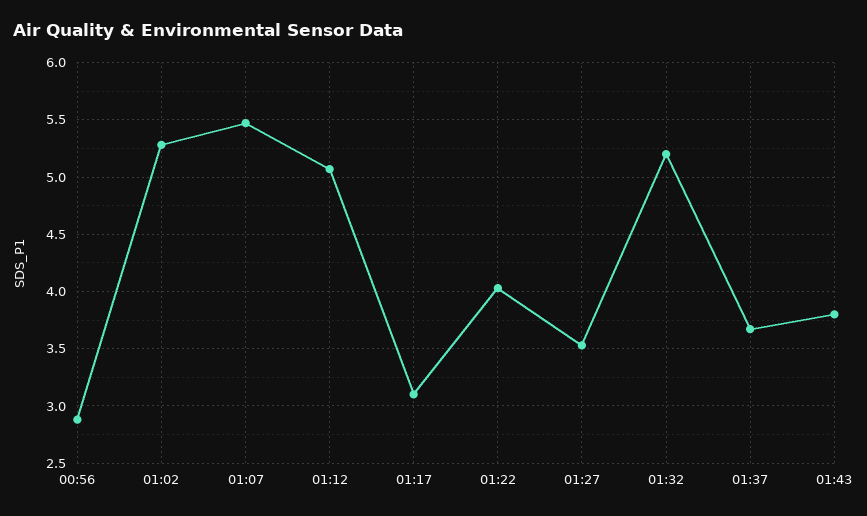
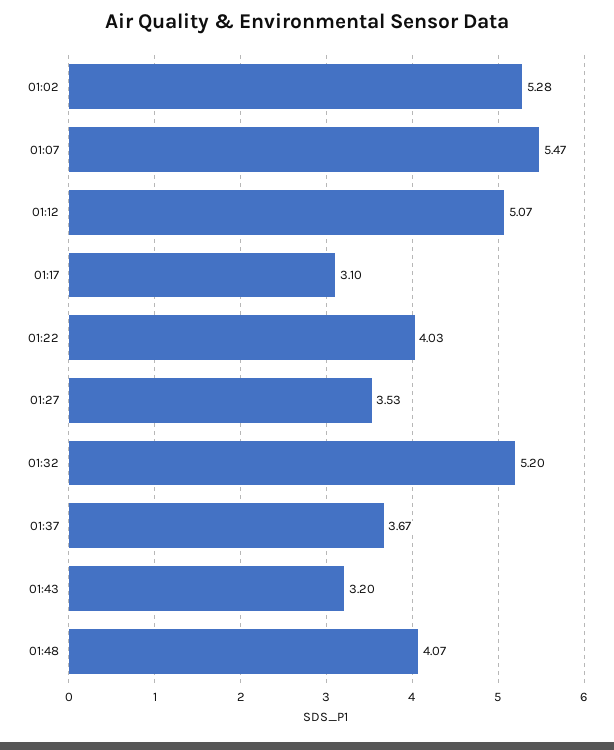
00:56: 2.9 -> none
01:43: 3.8 -> 3.2
01:48: none -> 4.07

